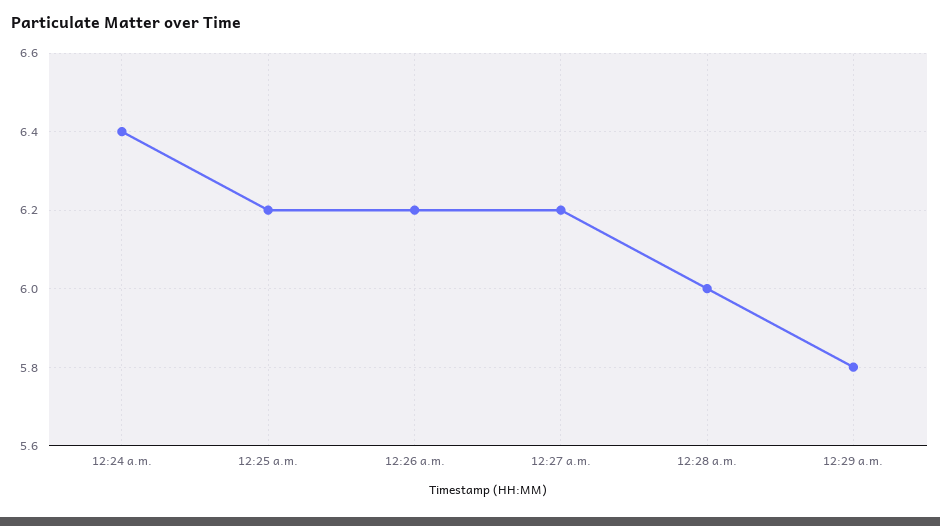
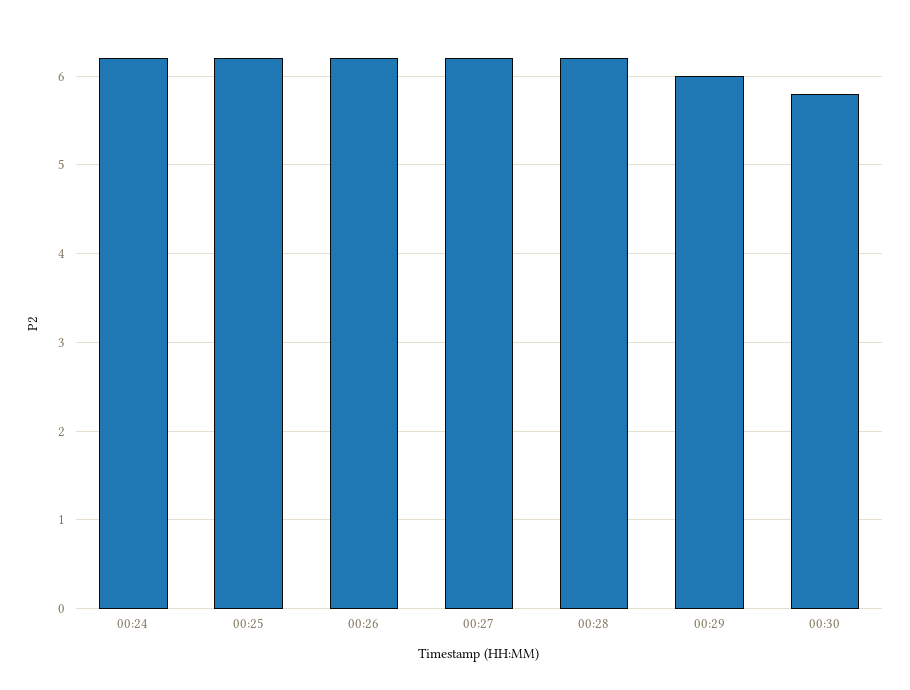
12:24 a.m.: 6.4 -> 6.2
12:28 a.m.: 6 -> 6.2
12:29 a.m.: 5.8 -> 6
00:30: none -> 5.8

